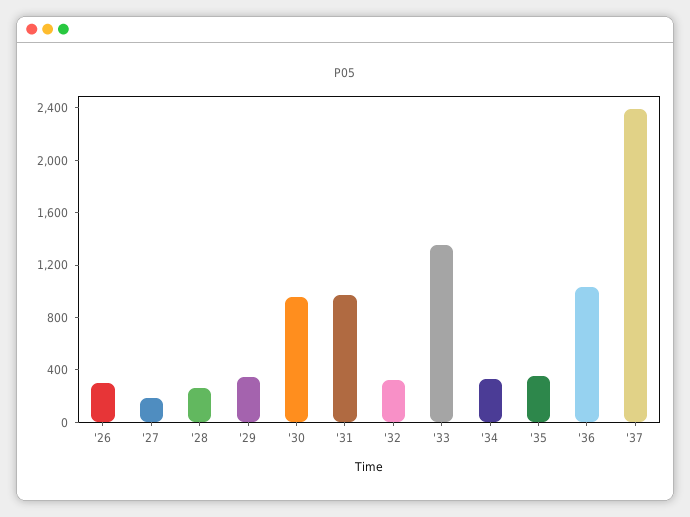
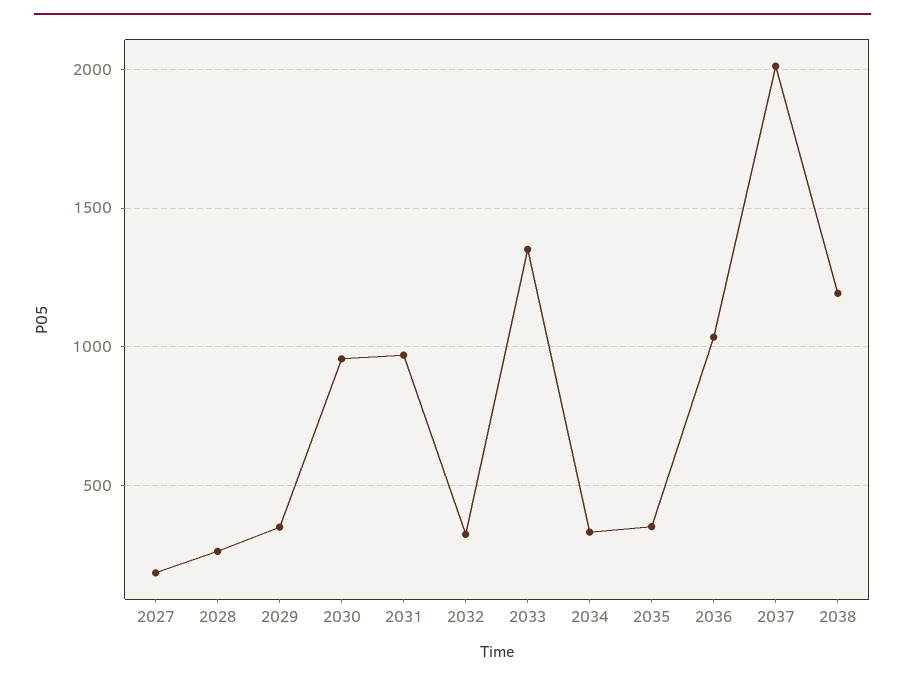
'26: 300 -> none
'37: 2400 -> 2000
2038: none -> 1200

